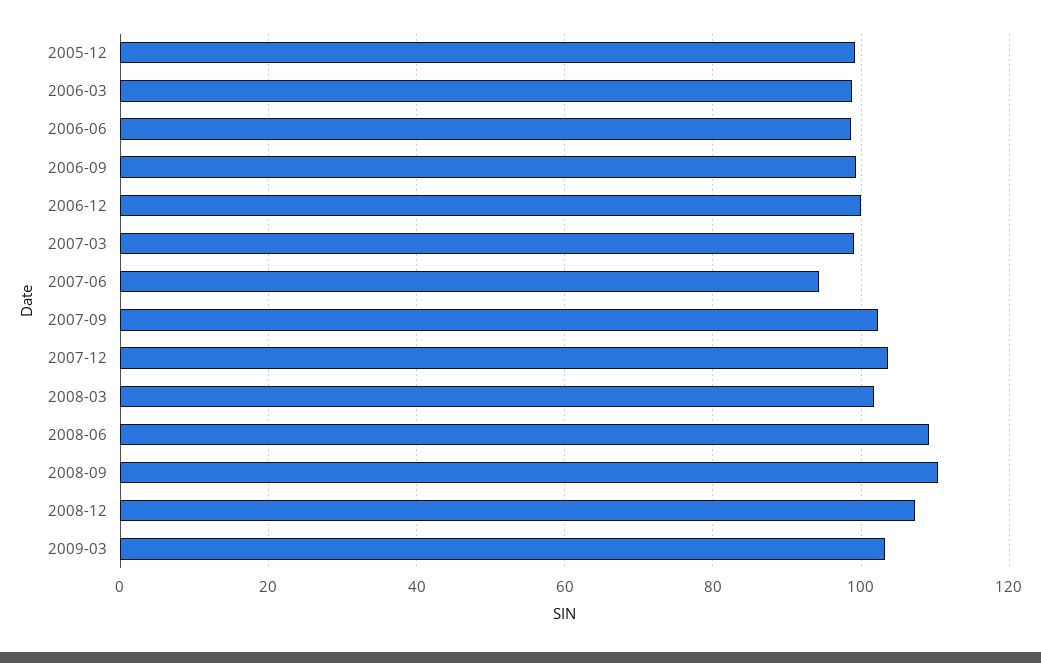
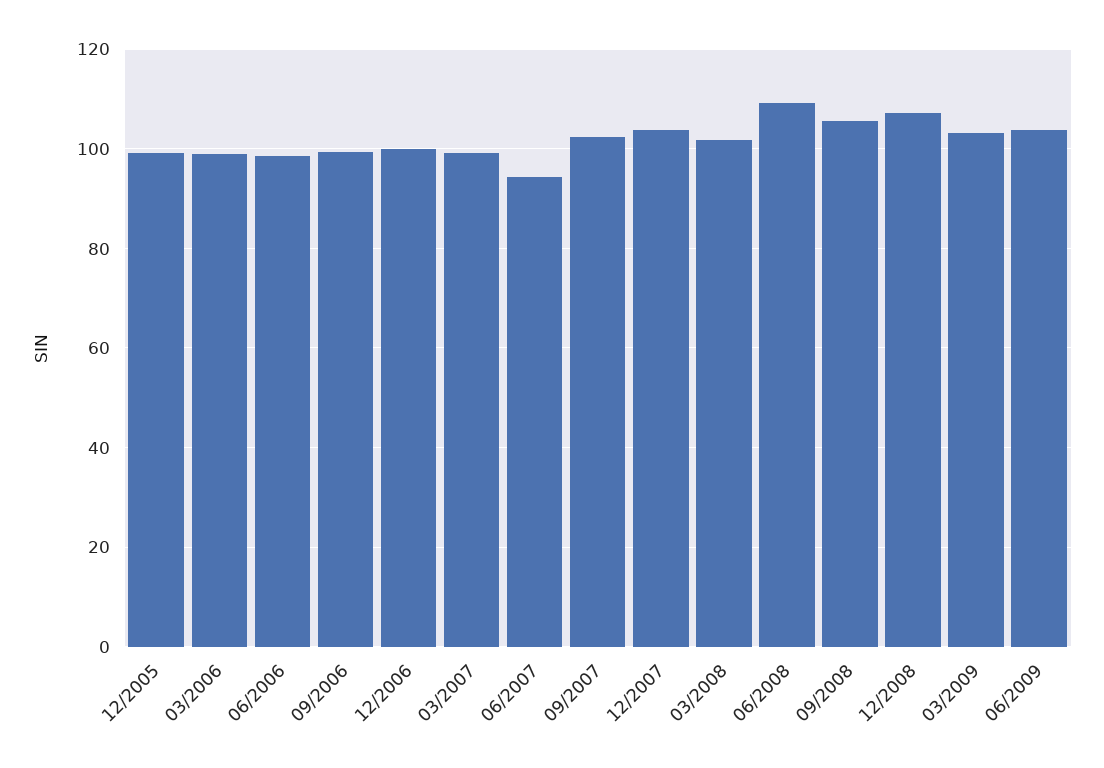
2008-09: 110 -> 106
06/2009: none -> 104

